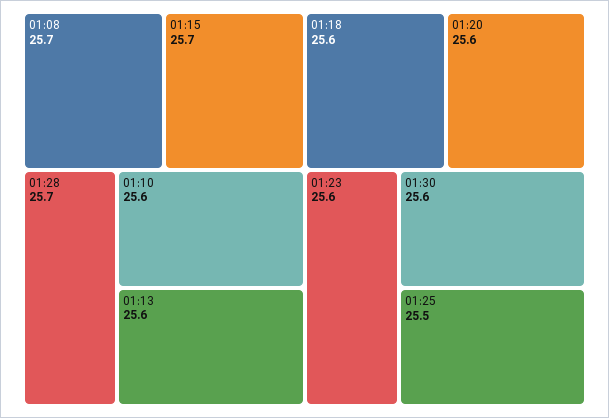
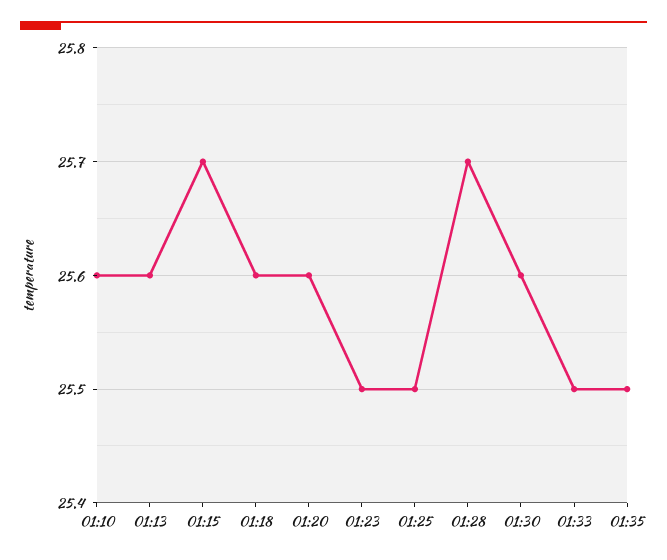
01:08: 25.7 -> none
01:23: 25.6 -> 25.5
01:33: none -> 25.5
01:35: none -> 25.5

